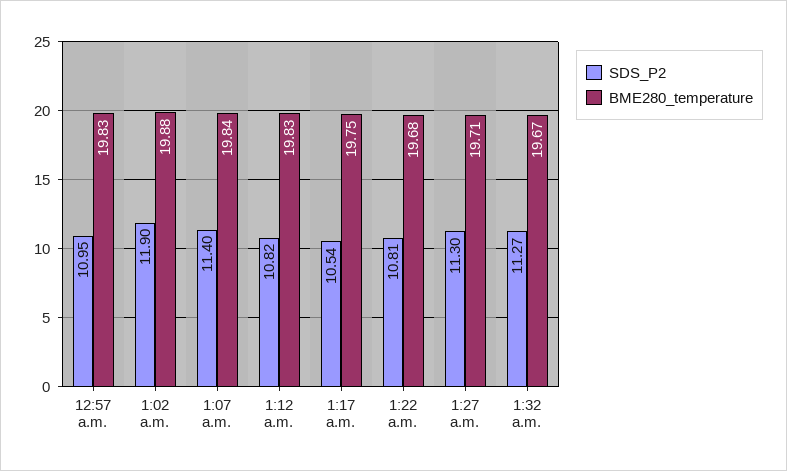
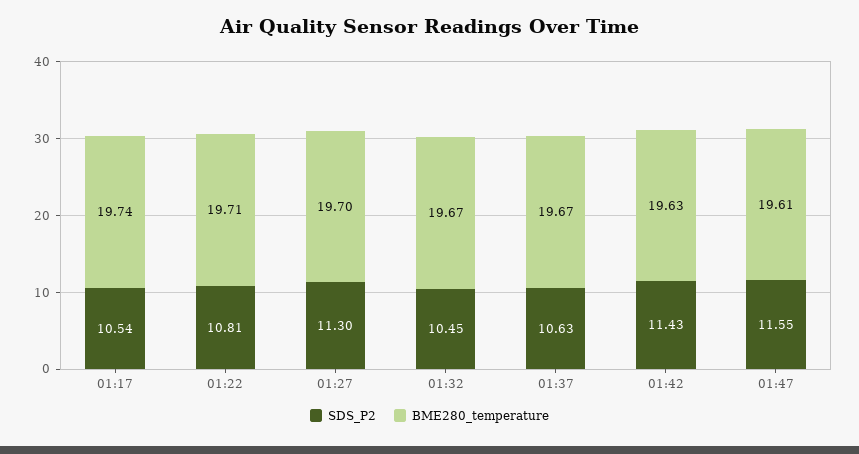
SDS_P2, 12:57 a.m.: 10.95 -> none
BME280_temperature, 12:57 a.m.: 19.83 -> none
SDS_P2, 1:02 a.m.: 11.9 -> none
BME280_temperature, 1:02 a.m.: 19.88 -> none
SDS_P2, 1:07 a.m.: 11.4 -> none
BME280_temperature, 1:07 a.m.: 19.84 -> none
SDS_P2, 1:12 a.m.: 10.82 -> none
BME280_temperature, 1:12 a.m.: 19.83 -> none
BME280_temperature, 1:17 a.m.: 19.75 -> 19.74
BME280_temperature, 1:22 a.m.: 19.68 -> 19.71
BME280_temperature, 1:27 a.m.: 19.71 -> 19.7
SDS_P2, 1:32 a.m.: 11.27 -> 10.45
SDS_P2, 01:37: none -> 10.63
BME280_temperature, 01:37: none -> 19.67
SDS_P2, 01:42: none -> 11.43
BME280_temperature, 01:42: none -> 19.63
SDS_P2, 01:47: none -> 11.55
BME280_temperature, 01:47: none -> 19.61

